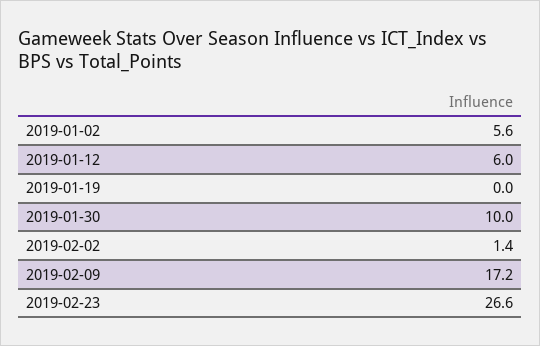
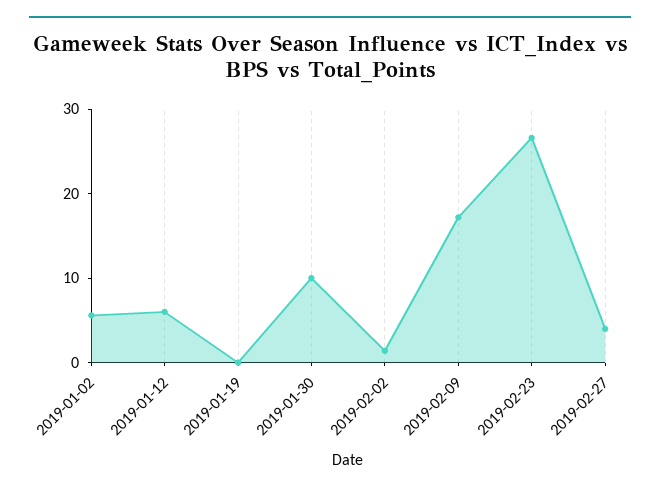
2019-02-27: none -> 4

